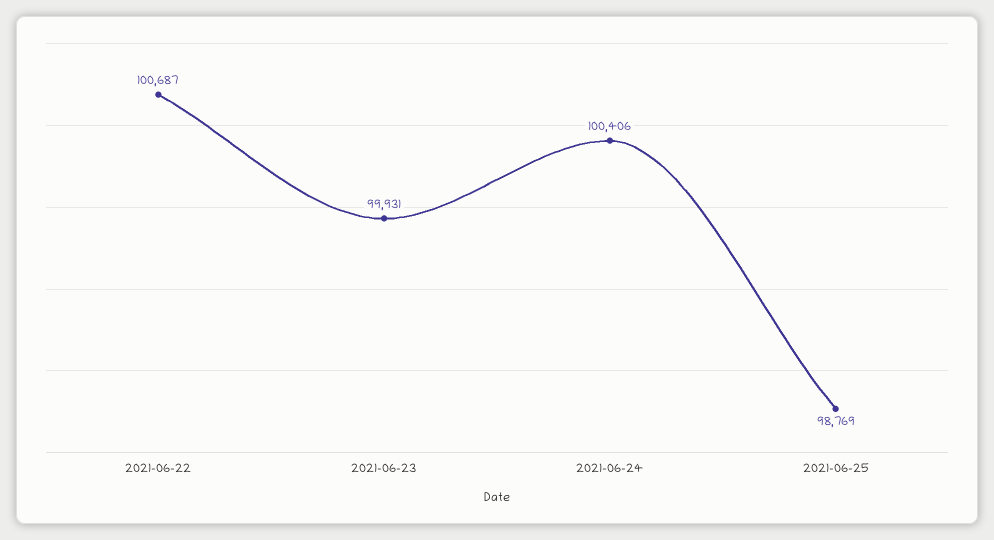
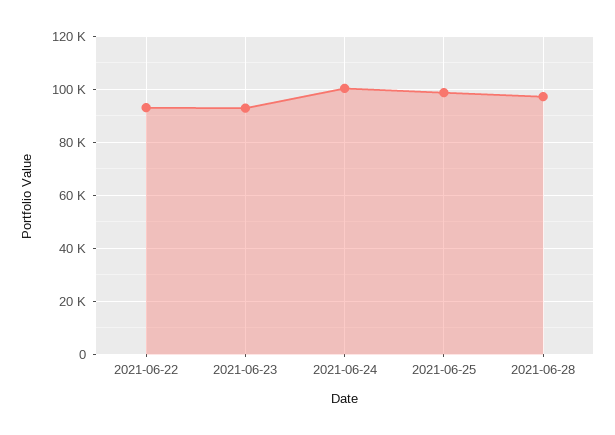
2021-06-22: 100687 -> 92500
2021-06-23: 99931 -> 92500
2021-06-28: none -> 97500

